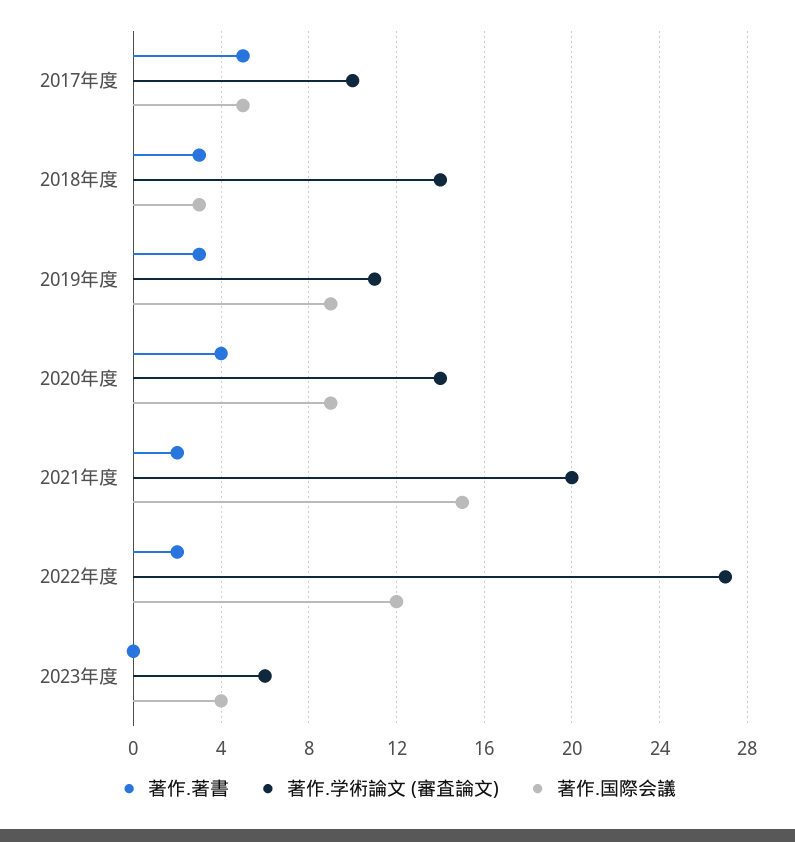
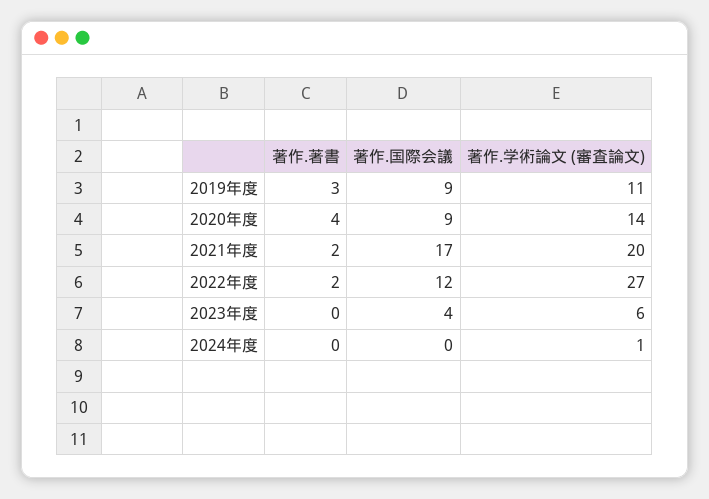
著作.著書, 2017年度: 5 -> none
著作.学術論文 (審査論文), 2017年度: 10 -> none
著作.国際会議, 2017年度: 5 -> none
著作.著書, 2018年度: 3 -> none
著作.学術論文 (審査論文), 2018年度: 14 -> none
著作.国際会議, 2018年度: 3 -> none
著作.国際会議, 2021年度: 15 -> 17
著作.著書, 2024年度: none -> 0
著作.国際会議, 2024年度: none -> 0
著作.学術論文 (審査論文), 2024年度: none -> 1

